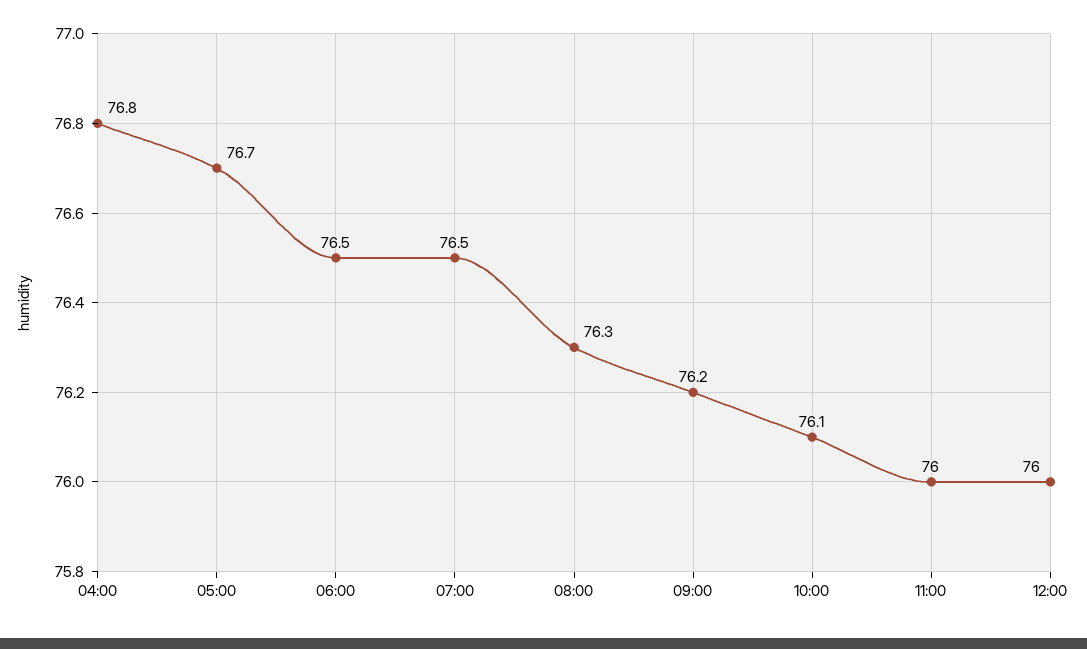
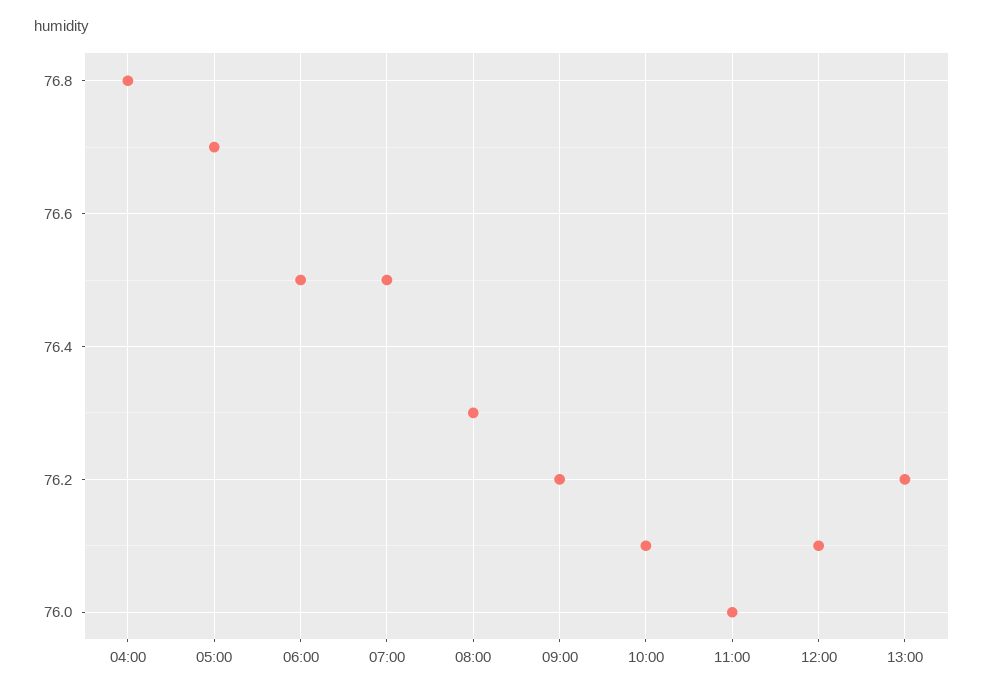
12:00: 76 -> 76.1
13:00: none -> 76.2

